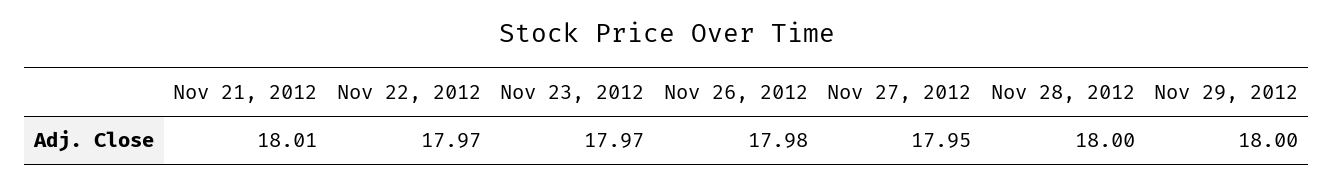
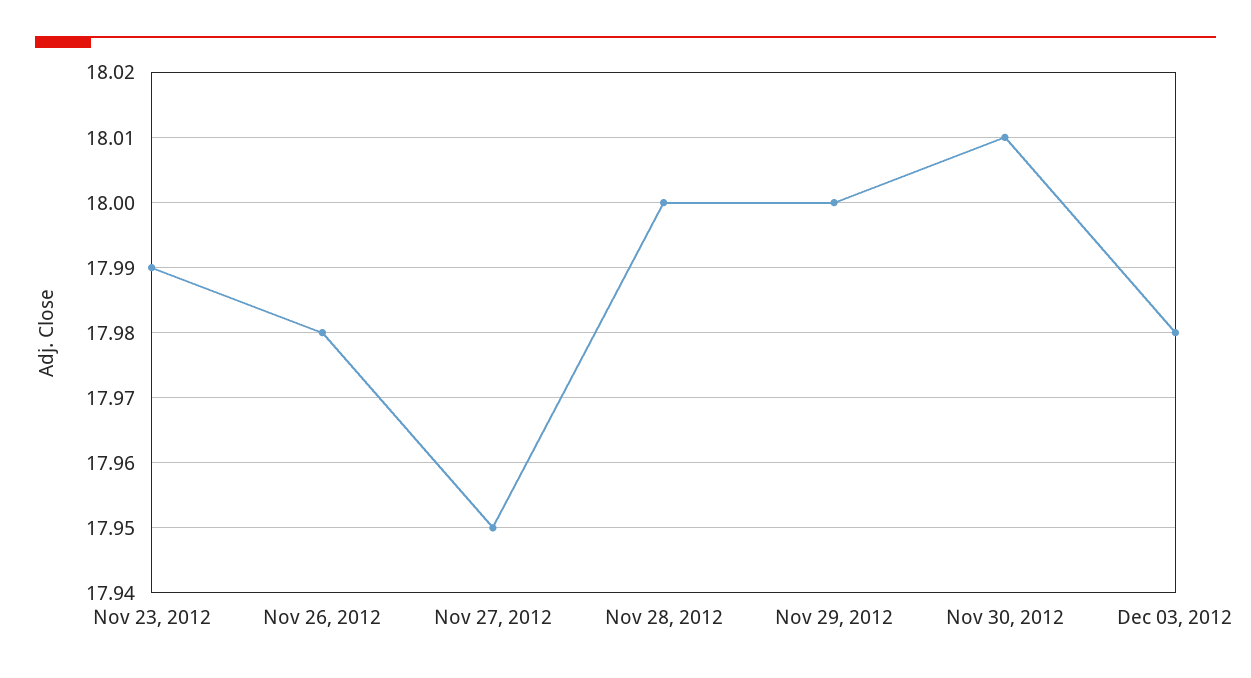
Nov 21, 2012: 18.01 -> none
Nov 22, 2012: 17.97 -> none
Nov 23, 2012: 17.97 -> 17.99
Nov 30, 2012: none -> 18.01
Dec 03, 2012: none -> 17.98

